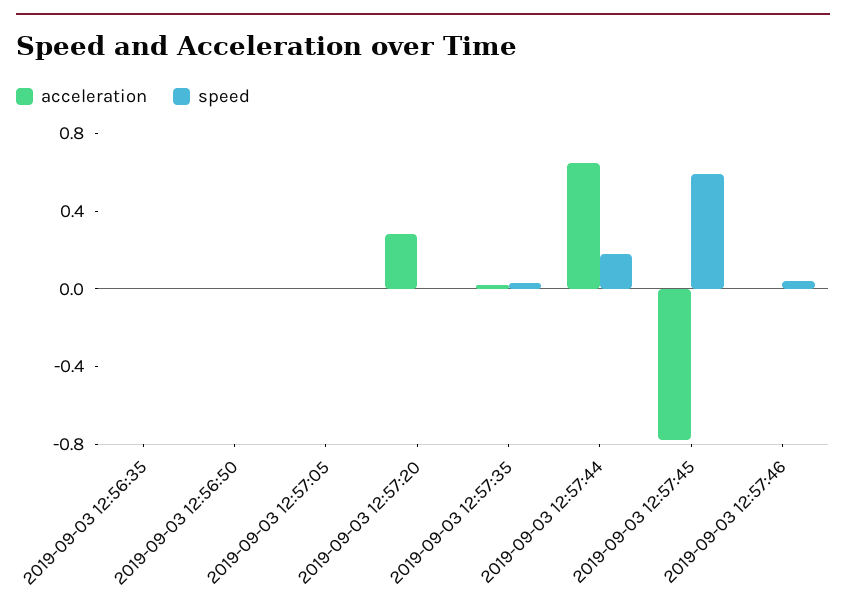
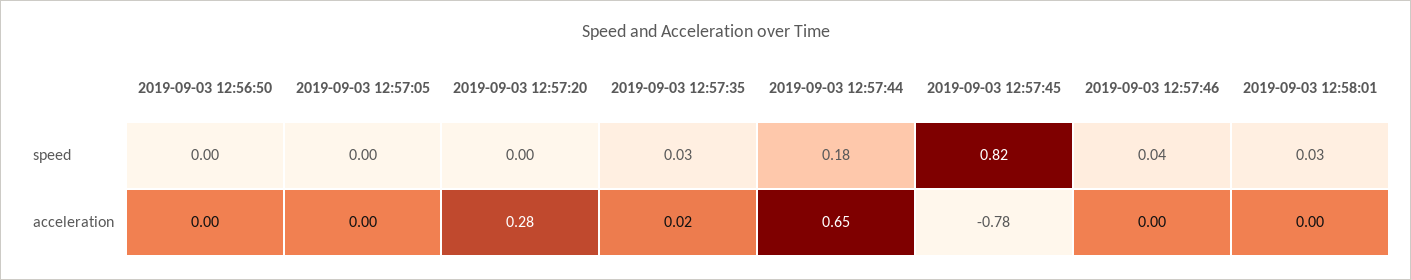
acceleration, 2019-09-03 12:56:35: 0 -> none
speed, 2019-09-03 12:56:35: 0 -> none
speed, 2019-09-03 12:57:45: 0.6 -> 0.82
speed, 2019-09-03 12:58:01: none -> 0.03
acceleration, 2019-09-03 12:58:01: none -> 0

